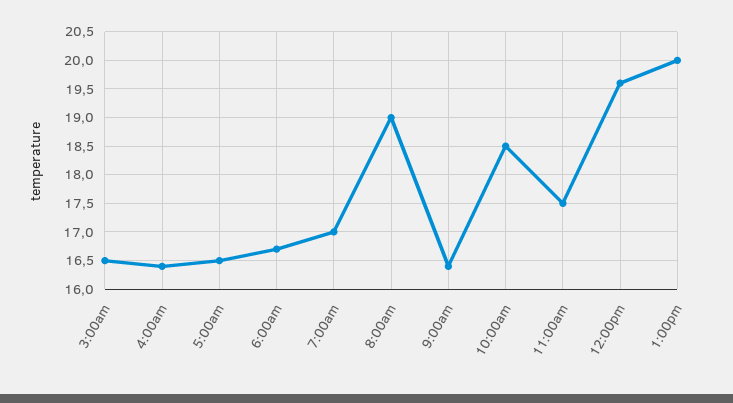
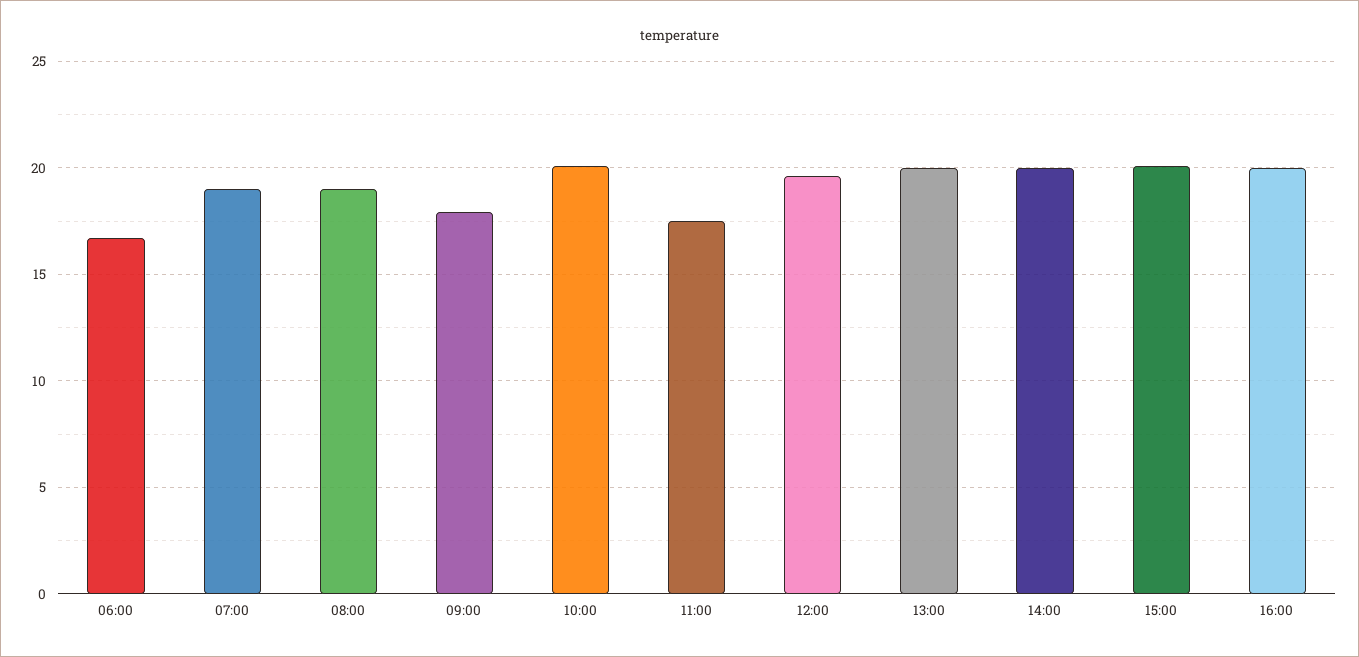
3:00am: 16.5 -> none
4:00am: 16.5 -> none
5:00am: 16.5 -> none
7:00am: 17 -> 19
9:00am: 16.5 -> 18
10:00am: 18.5 -> 20
14:00: none -> 20
15:00: none -> 20
16:00: none -> 20

